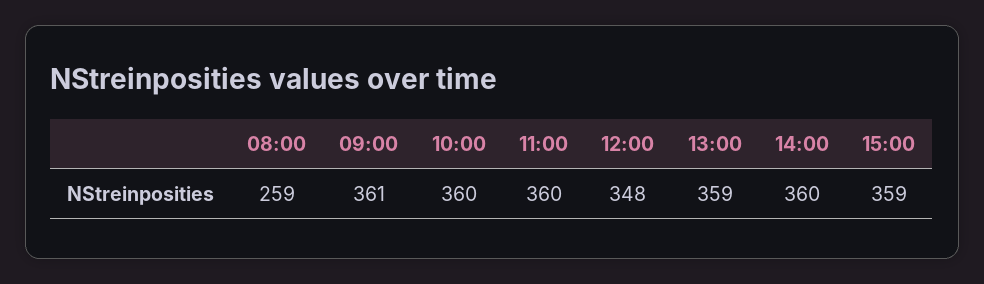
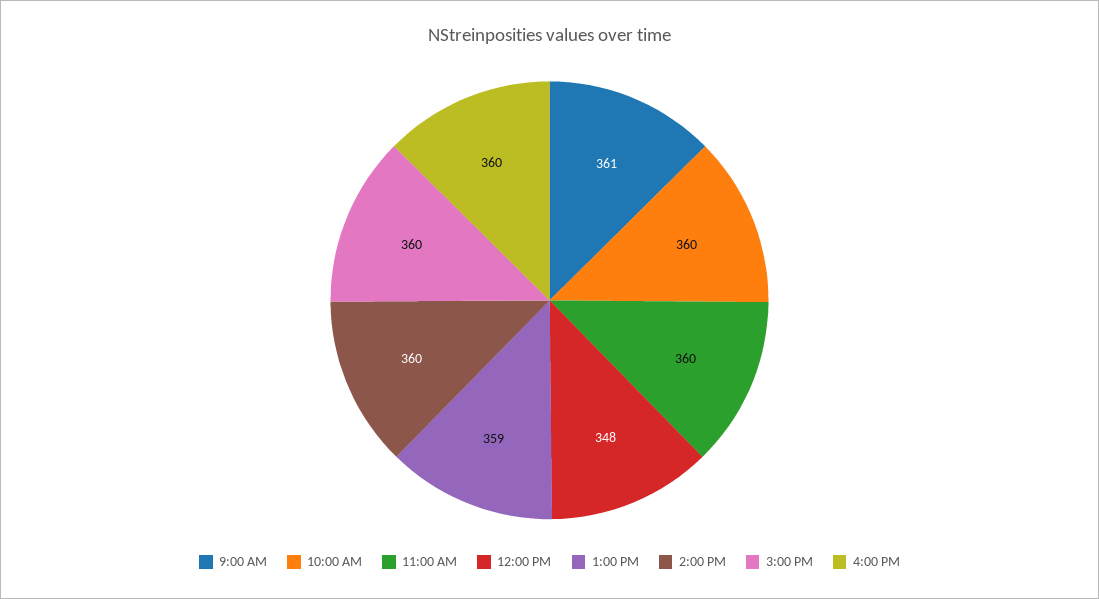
08:00: 259 -> none
15:00: 359 -> 360
4:00 PM: none -> 360

